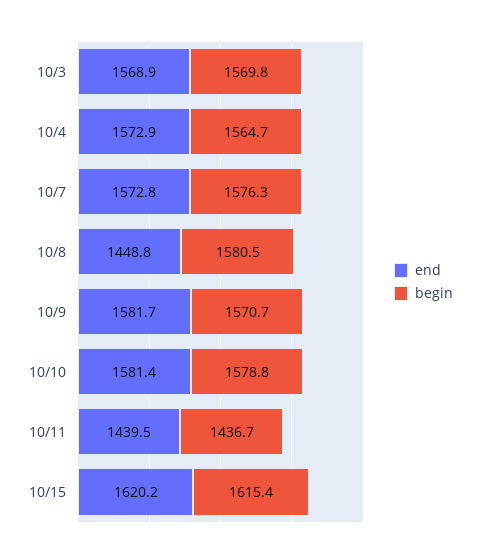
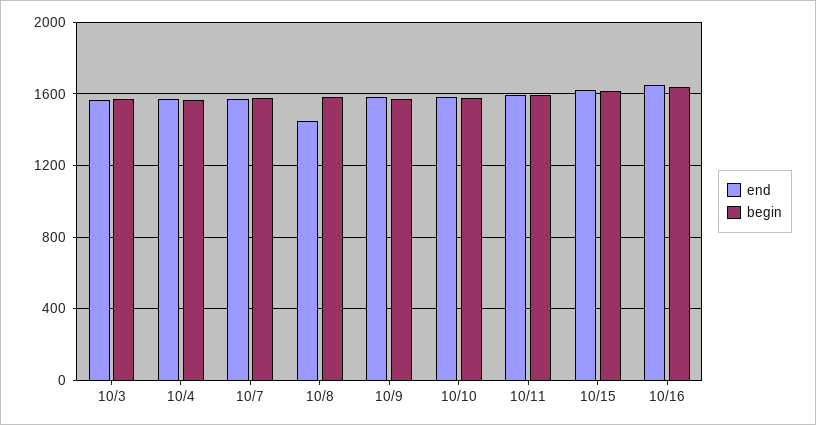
end, 10/11: 1439.5 -> 1600
begin, 10/11: 1436.7 -> 1600
end, 10/16: none -> 1650
begin, 10/16: none -> 1650

